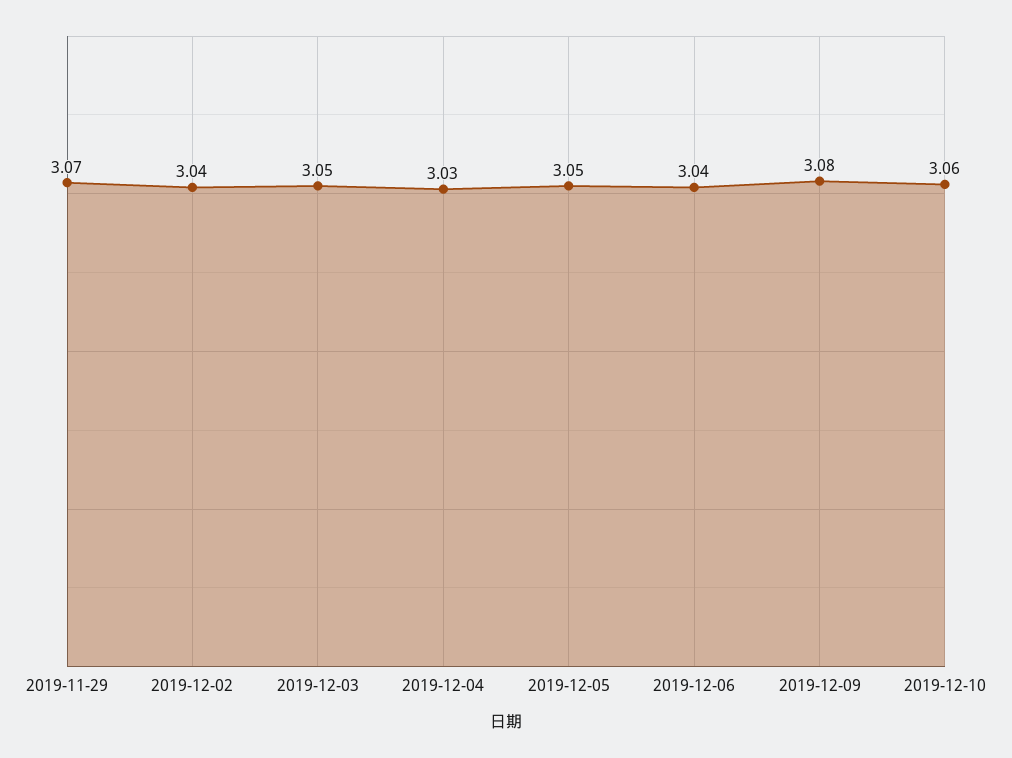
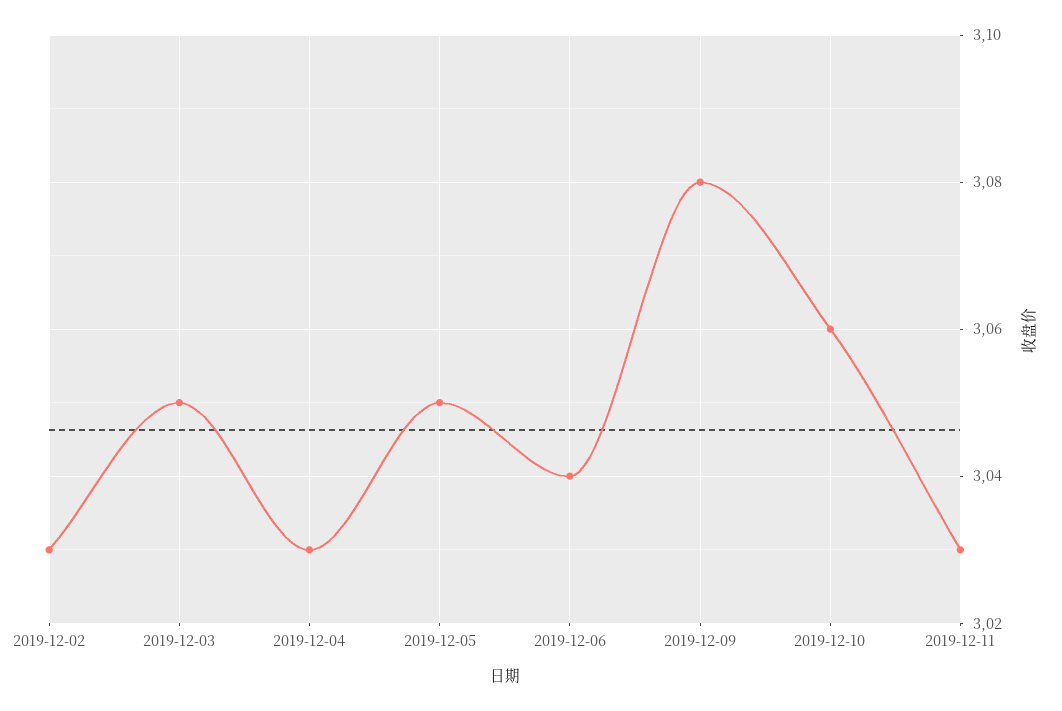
2019-11-29: 3.07 -> none
2019-12-02: 3.04 -> 3.03
2019-12-11: none -> 3.03

